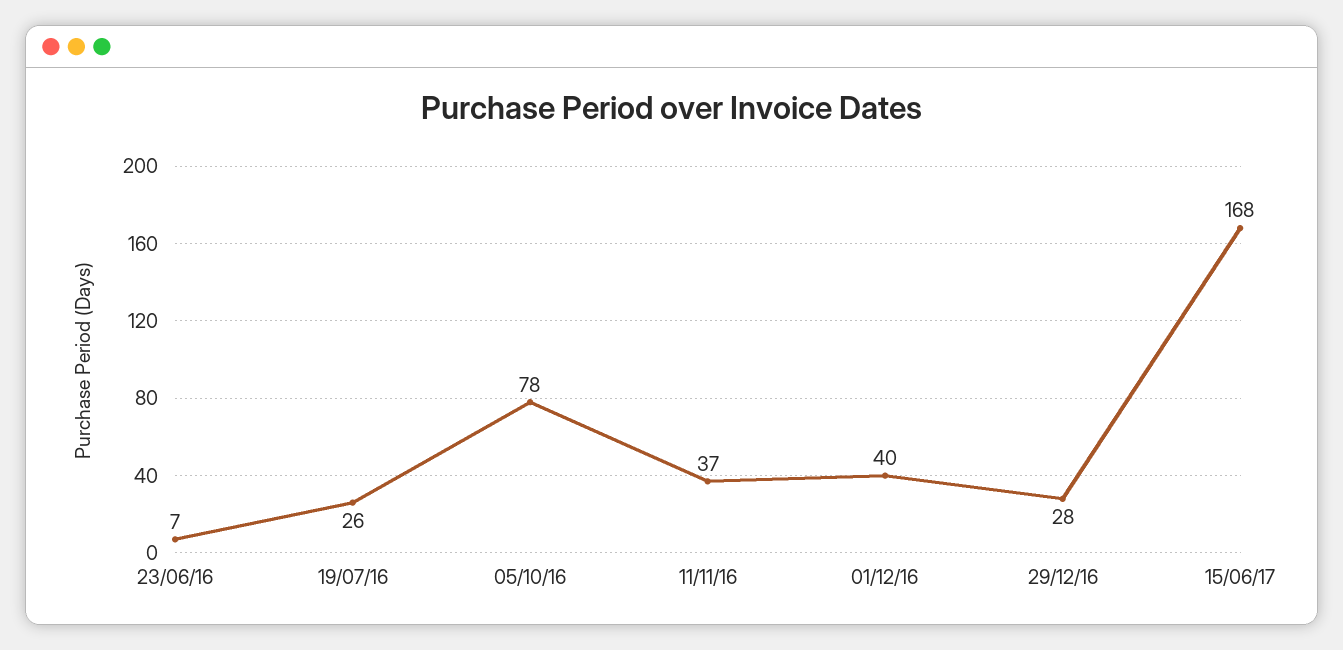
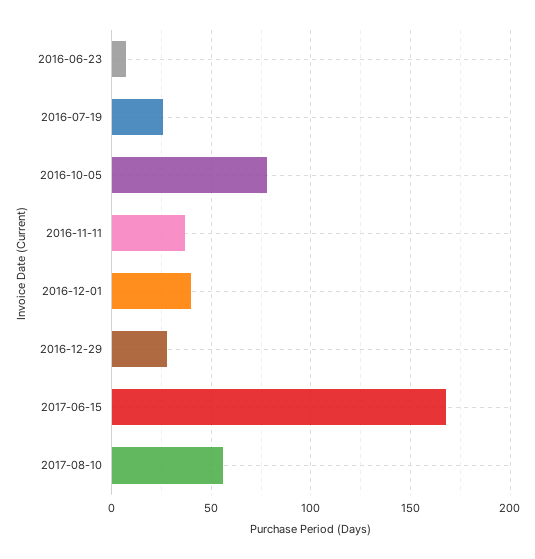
2017-08-10: none -> 55

